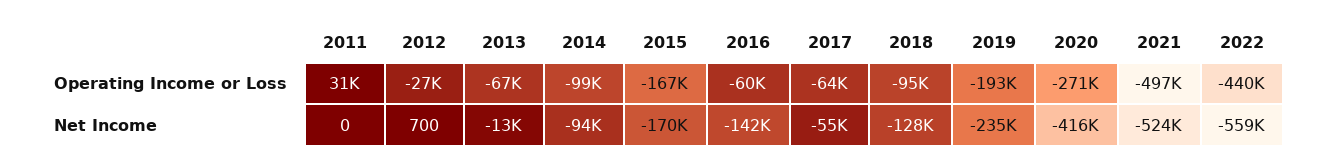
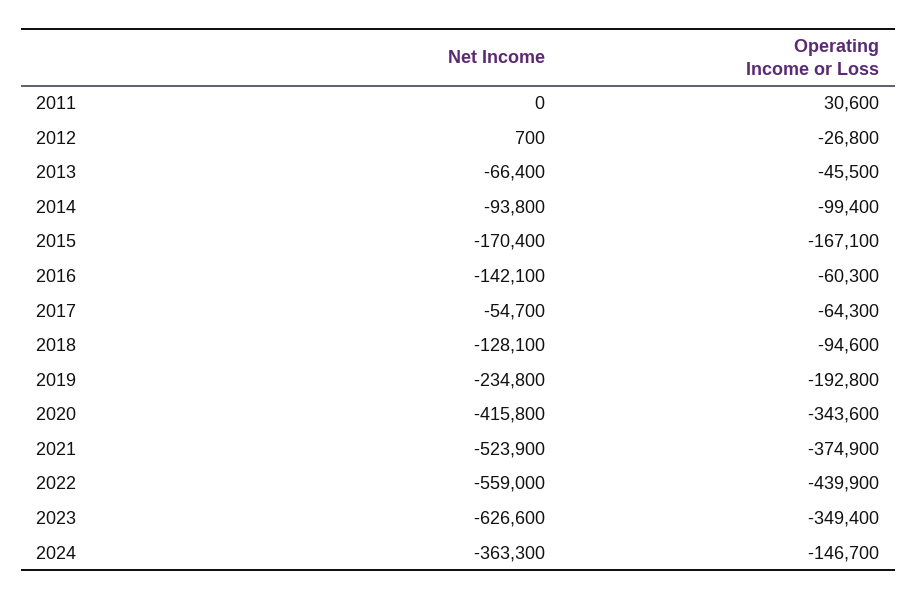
2013, Operating Income or Loss: -67000 -> -45500
2020, Operating Income or Loss: -271000 -> -343600
2021, Operating Income or Loss: -497000 -> -374900
2013, Net Income: -13000 -> -66400
2023, Net Income: none -> -626600
2023, Operating Income or Loss: none -> -349400
2024, Net Income: none -> -363300
2024, Operating Income or Loss: none -> -146700

